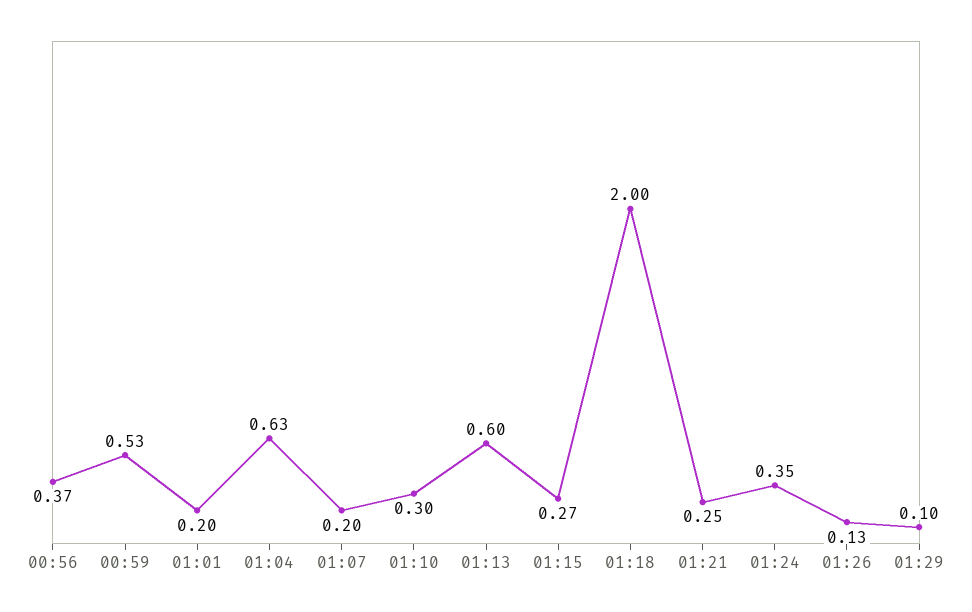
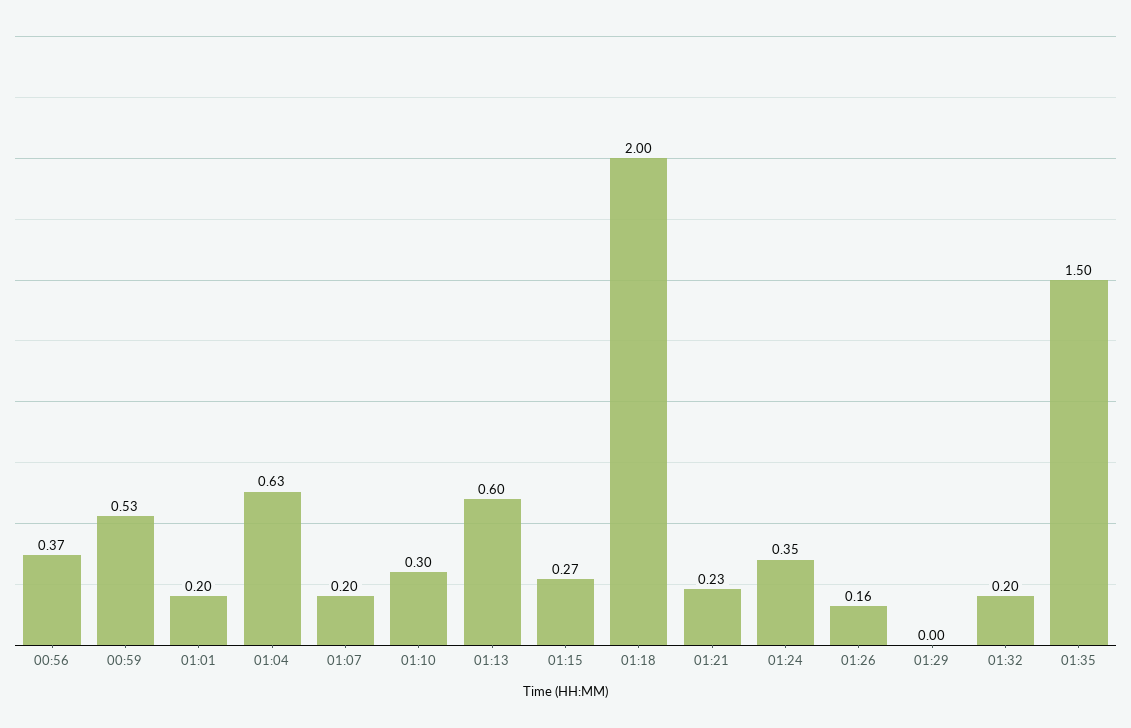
01:21: 0.25 -> 0.23
01:26: 0.13 -> 0.16
01:29: 0.1 -> 0
01:32: none -> 0.2
01:35: none -> 1.5

